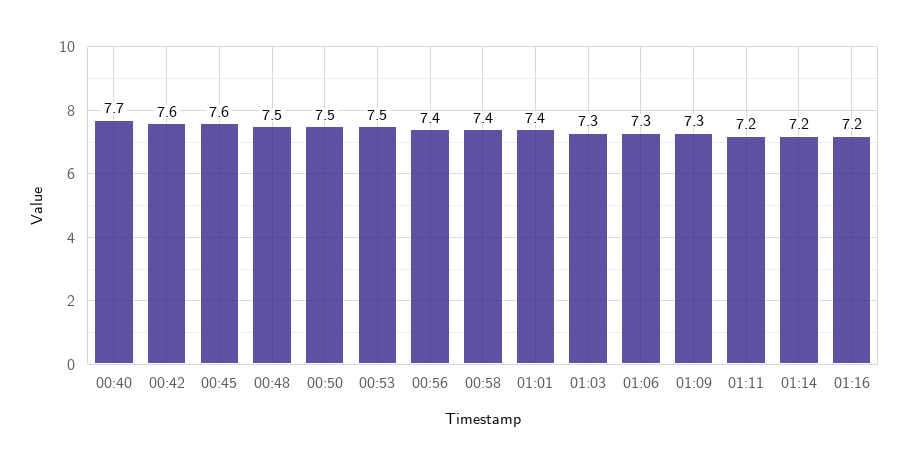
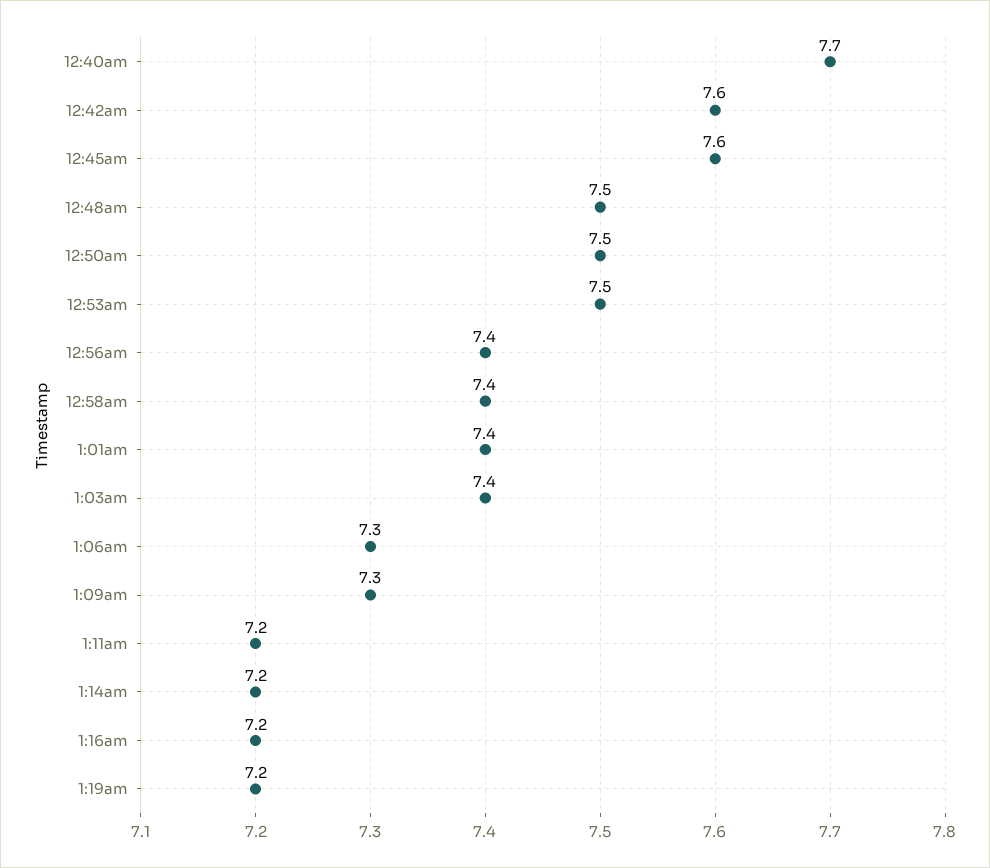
01:03: 7.3 -> 7.4
1:19am: none -> 7.2

